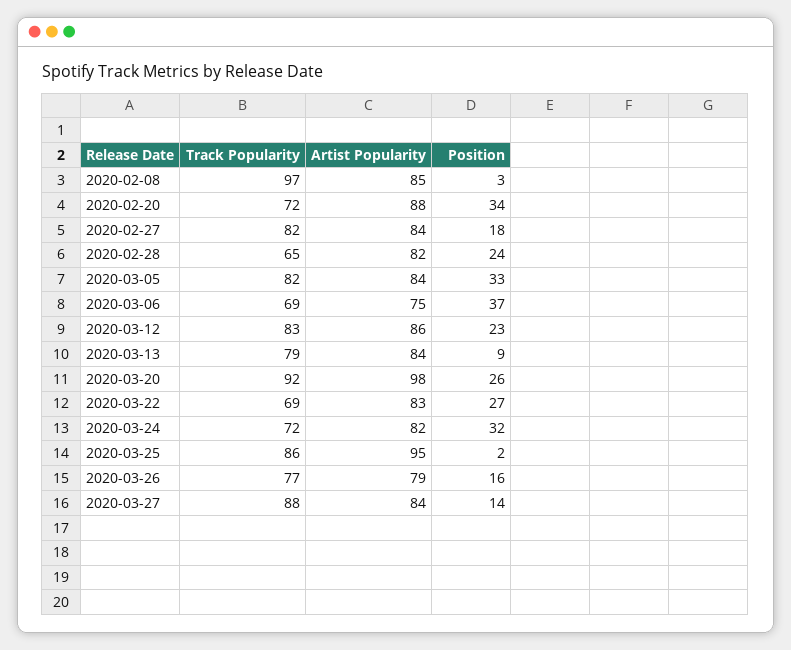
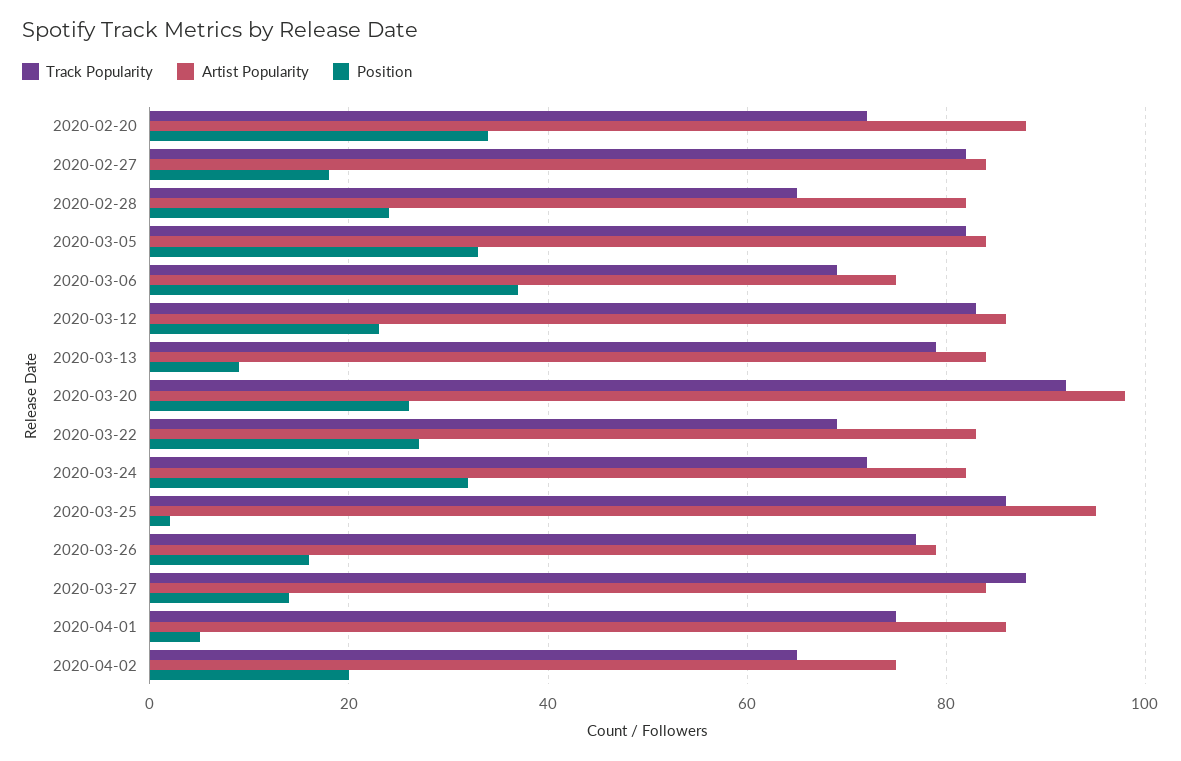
Track Popularity, 2020-02-08: 97 -> none
Artist Popularity, 2020-02-08: 85 -> none
Position, 2020-02-08: 3 -> none
Track Popularity, 2020-04-01: none -> 75
Artist Popularity, 2020-04-01: none -> 85
Position, 2020-04-01: none -> 5
Track Popularity, 2020-04-02: none -> 65
Artist Popularity, 2020-04-02: none -> 75
Position, 2020-04-02: none -> 20

